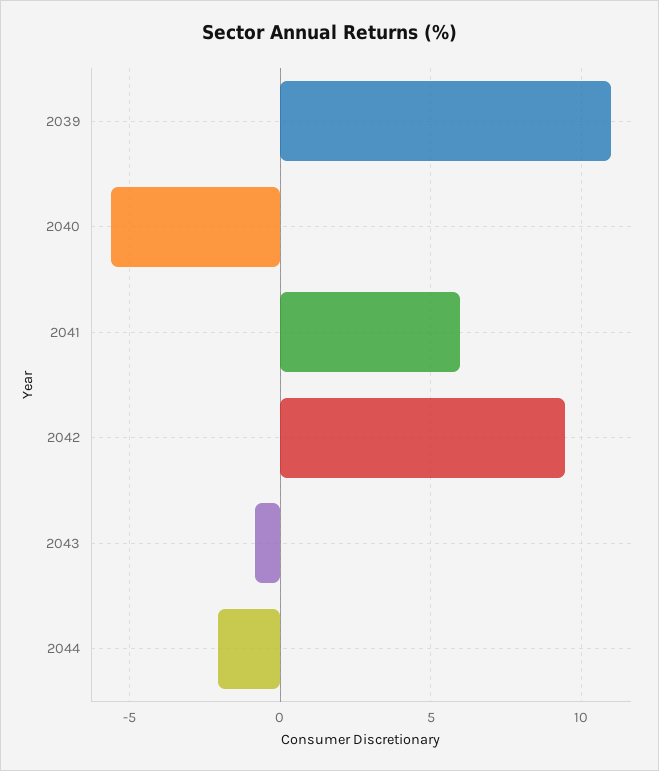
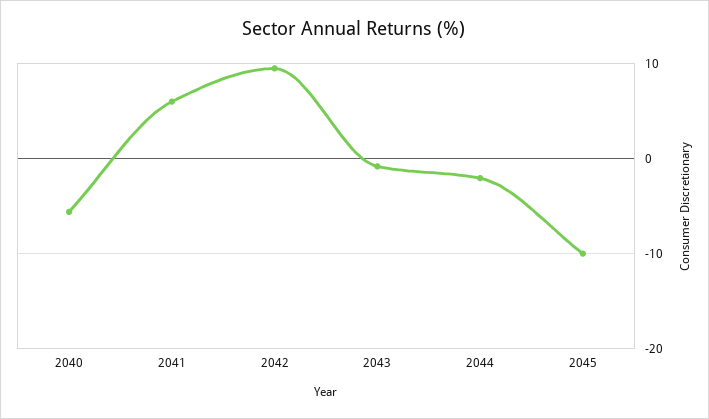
2039: 11 -> none
2045: none -> -10

